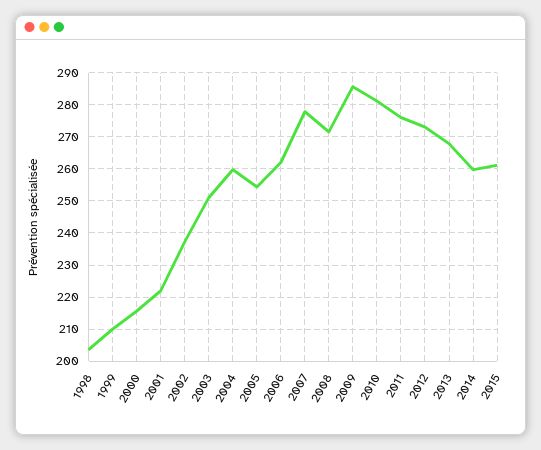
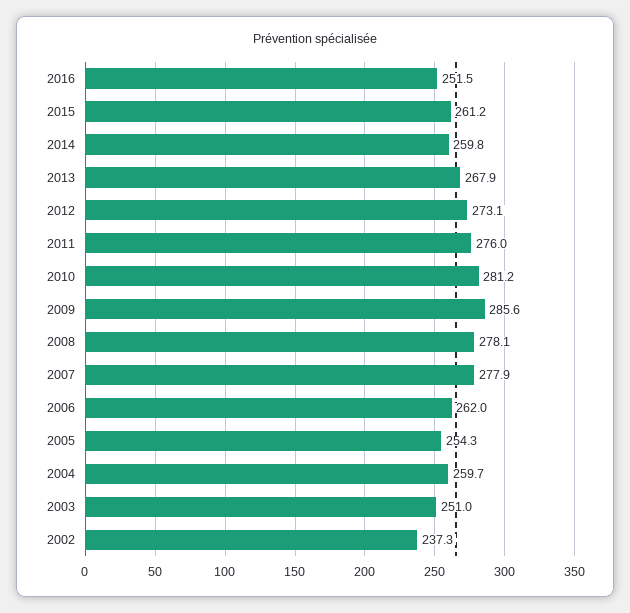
1998: 204 -> none
1999: 210 -> none
2000: 216 -> none
2001: 222 -> none
2008: 272 -> 278.1
2016: none -> 251.5

